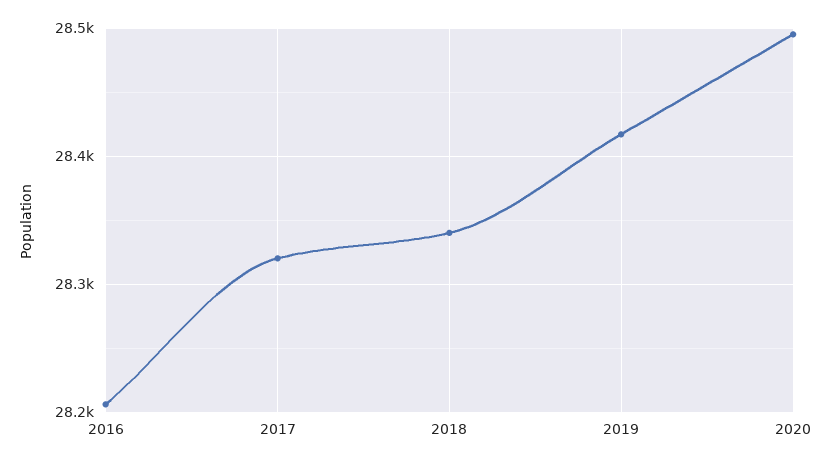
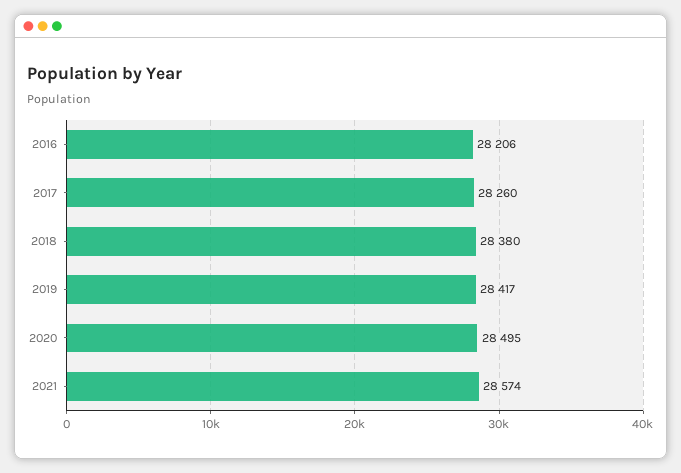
2017: 28320 -> 28260
2018: 28340 -> 28380
2021: none -> 28574

